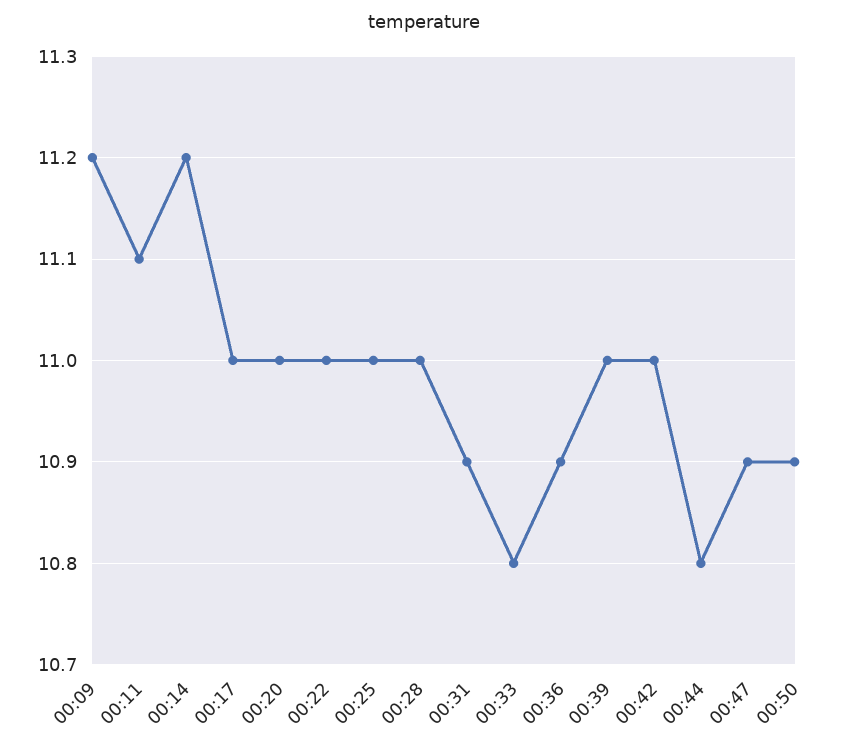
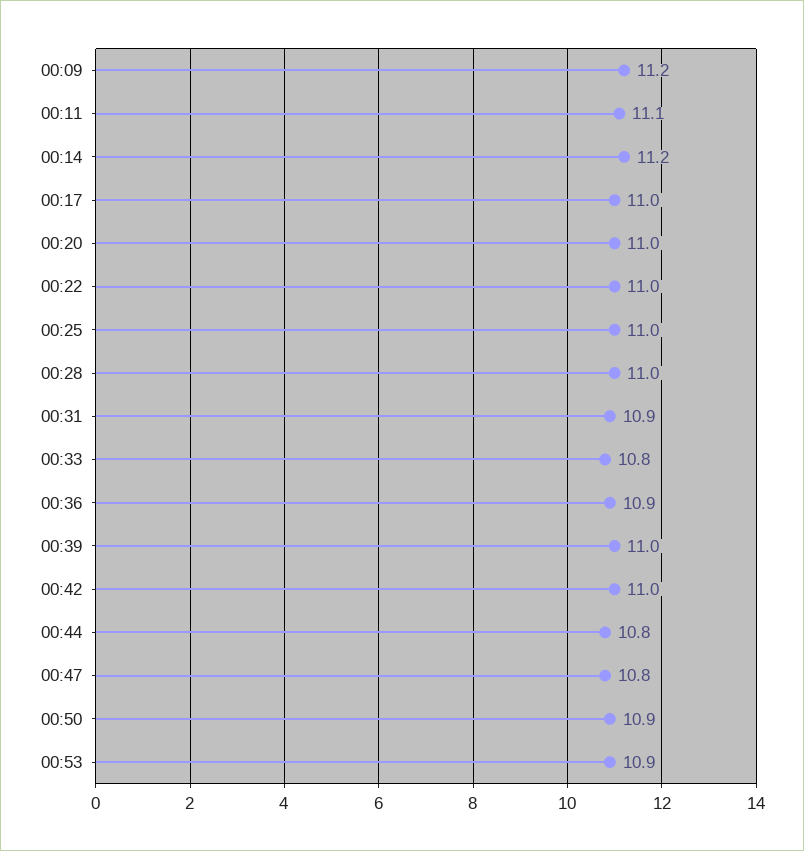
00:47: 10.9 -> 10.8
00:53: none -> 10.9

